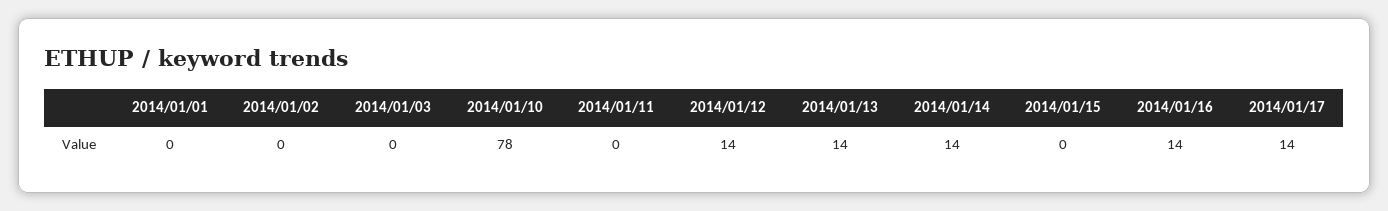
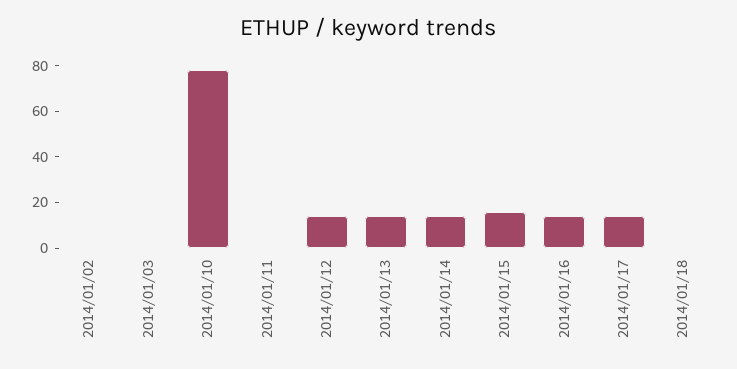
2014/01/01: 0 -> none
2014/01/15: 0 -> 15
2014/01/18: none -> 0

